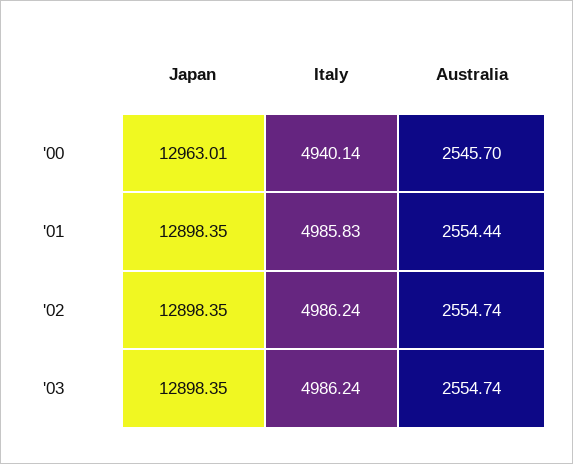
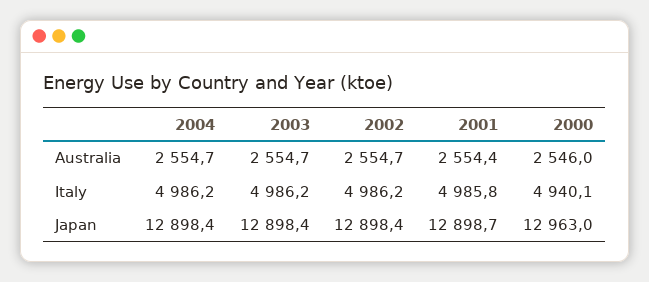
Australia, '00: 2545.7 -> 2546
Japan, '01: 12898.35 -> 12898.7
Australia, 2004: none -> 2554.7
Italy, 2004: none -> 4986.2
Japan, 2004: none -> 12898.4

